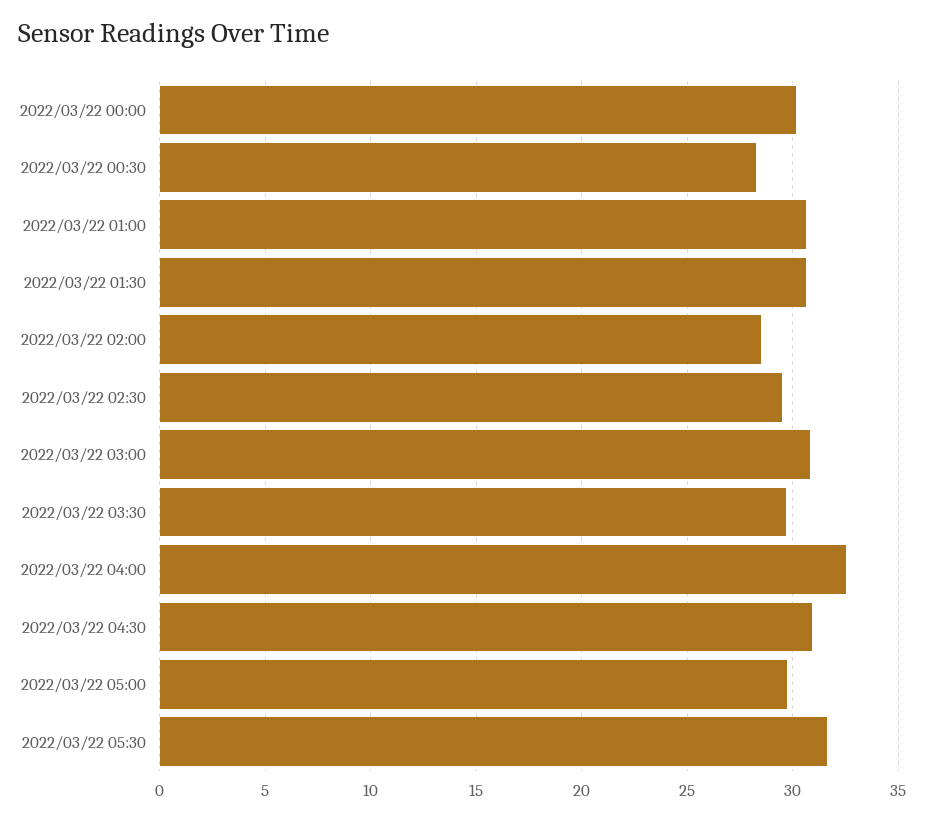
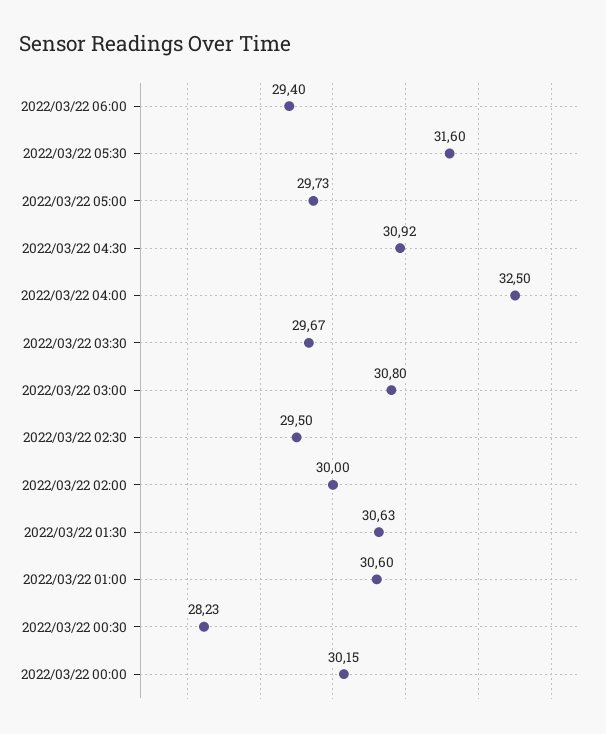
2022/03/22 02:00: 28.5 -> 30
2022/03/22 06:00: none -> 29.4

